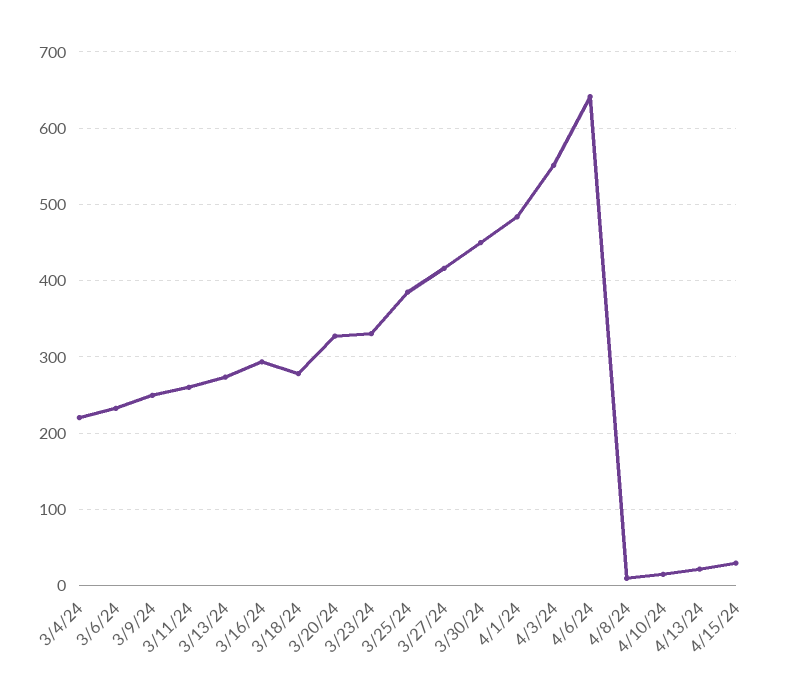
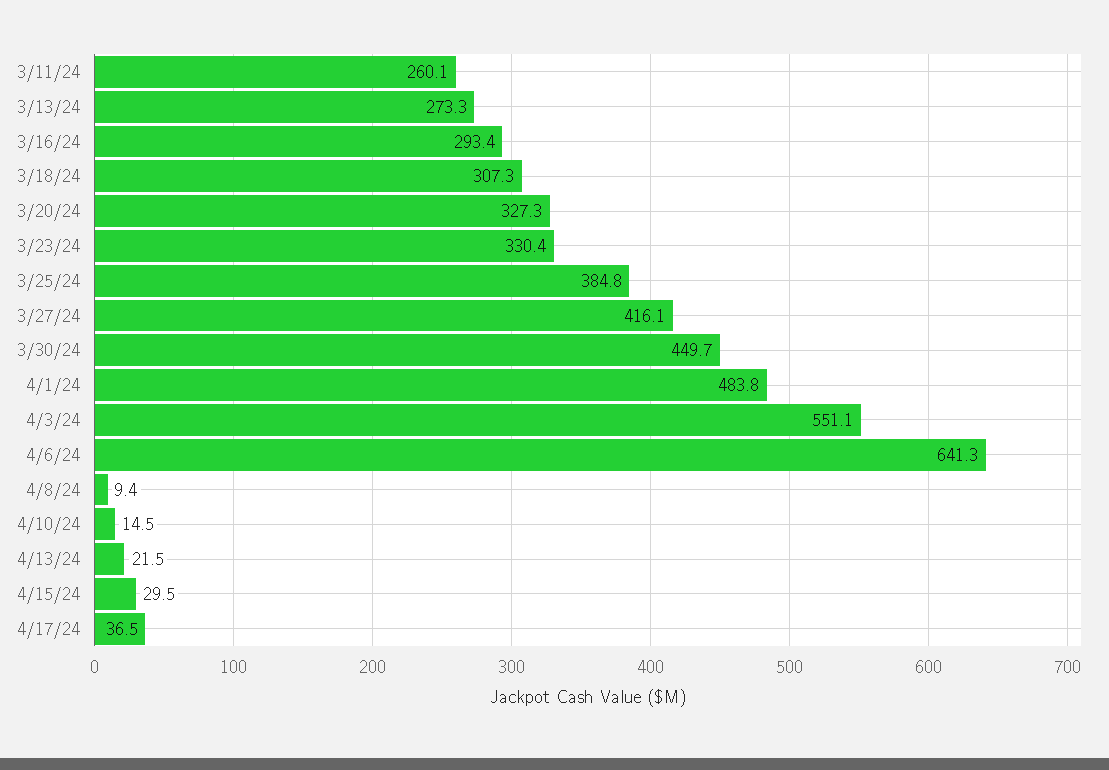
3/4/24: 220 -> none
3/6/24: 230 -> none
3/9/24: 250 -> none
3/18/24: 280 -> 307.3
4/17/24: none -> 36.5

